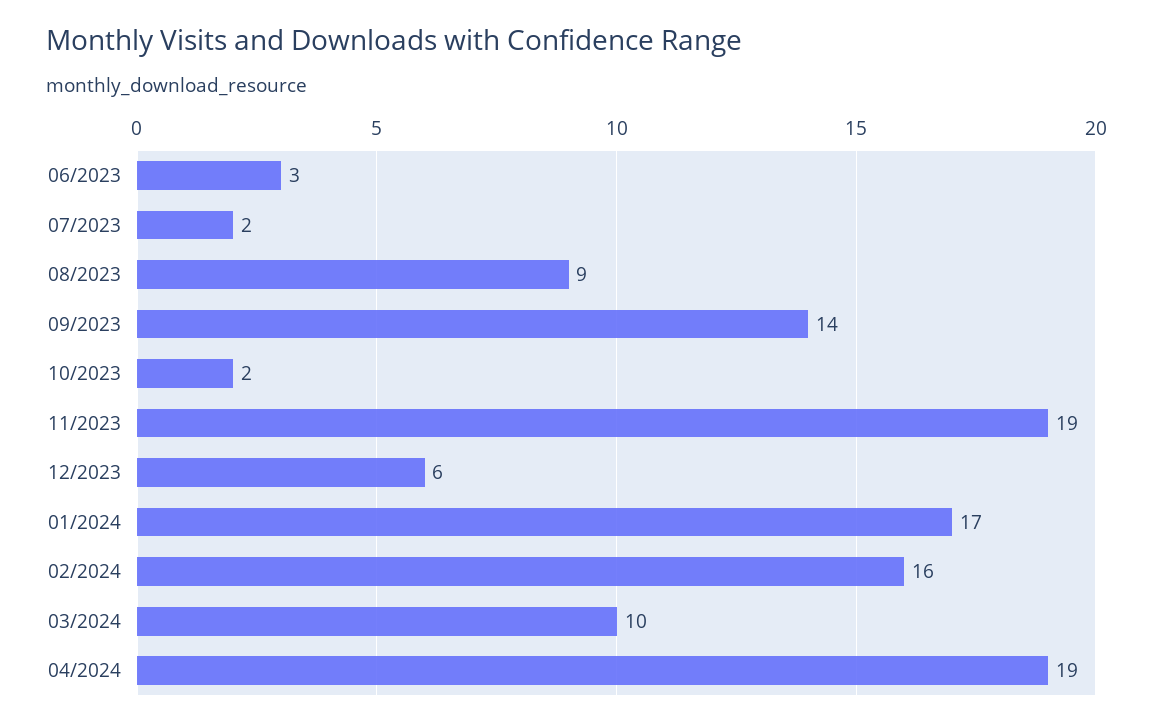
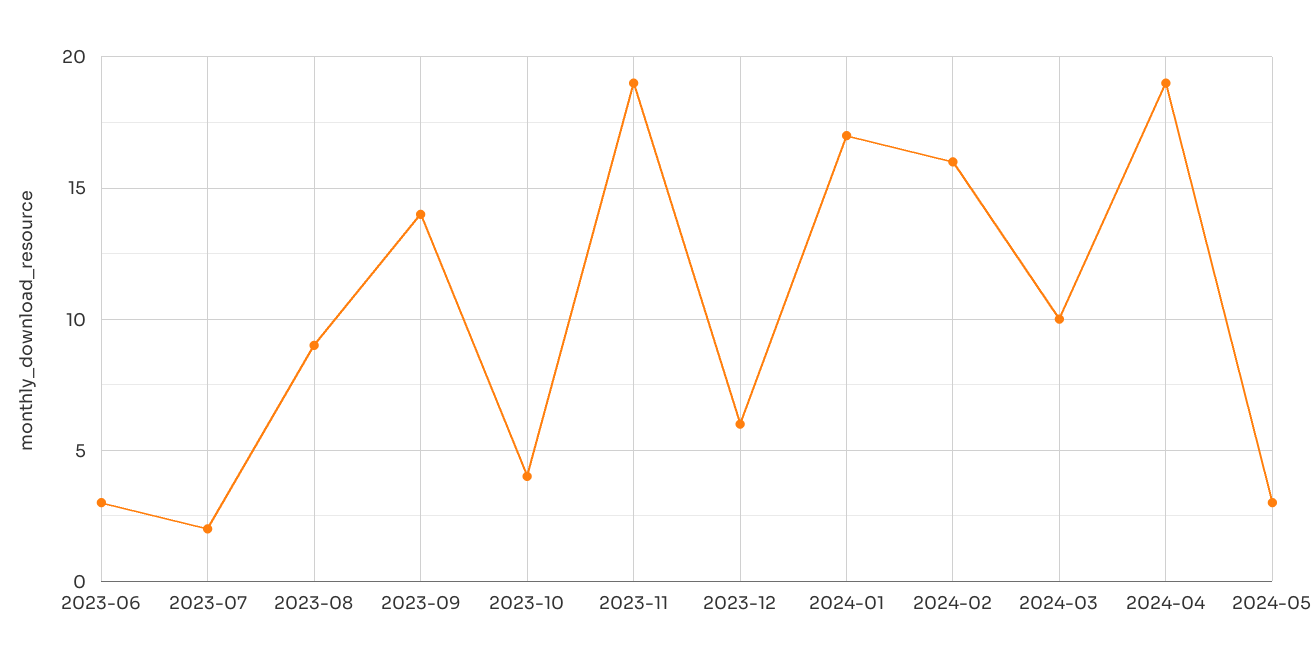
10/2023: 2 -> 4
2024-05: none -> 3

